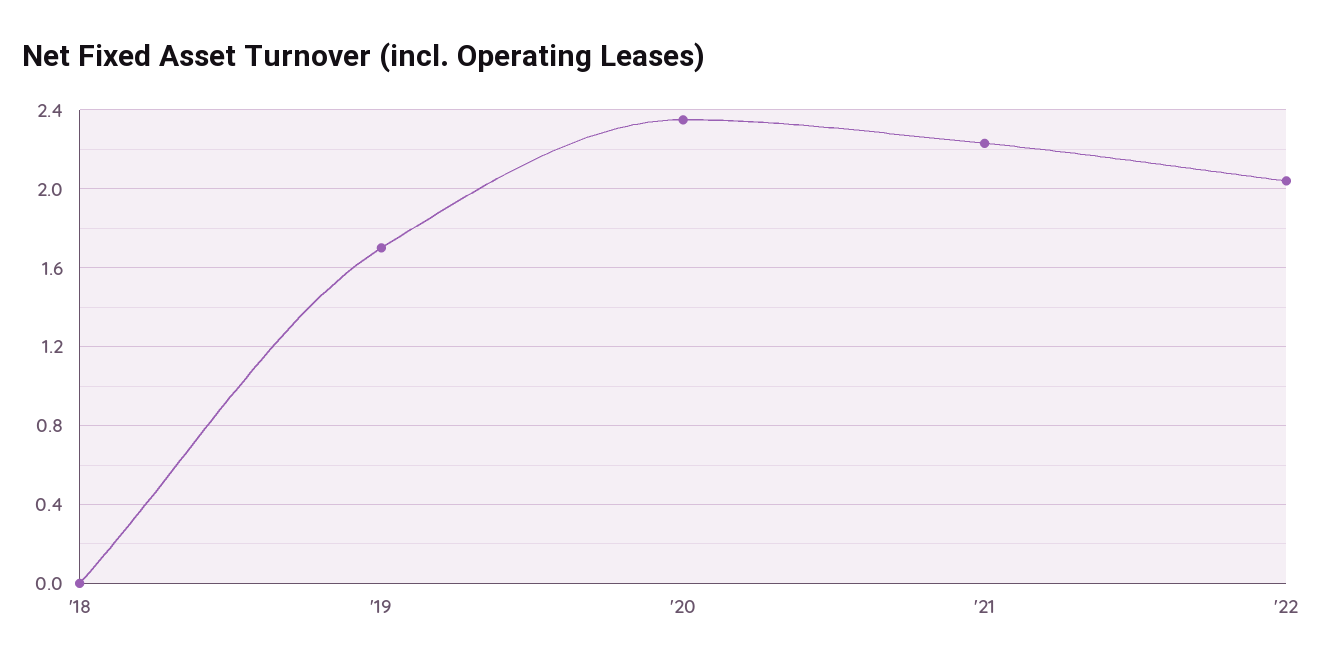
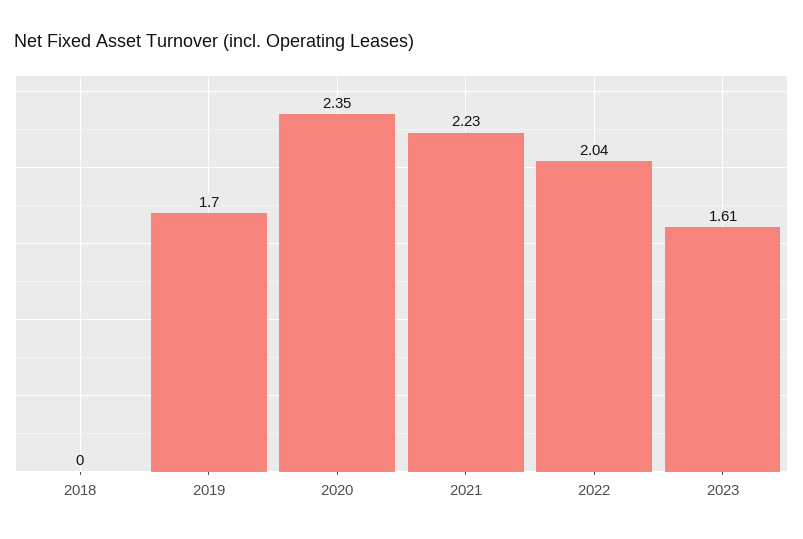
2023: none -> 1.61

